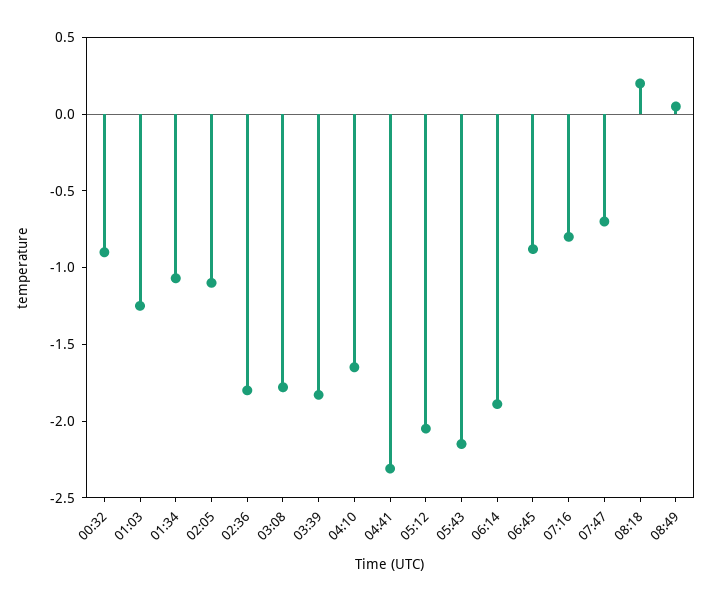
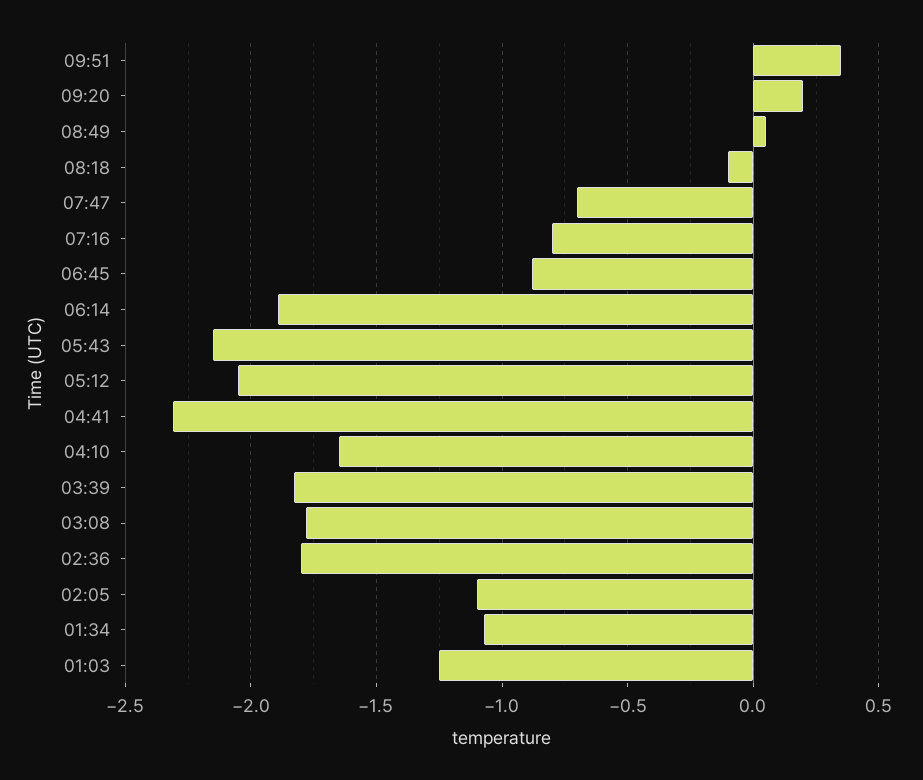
00:32: -0.9 -> none
08:18: 0.2 -> -0.1
09:51: none -> 0.35
09:20: none -> 0.2

